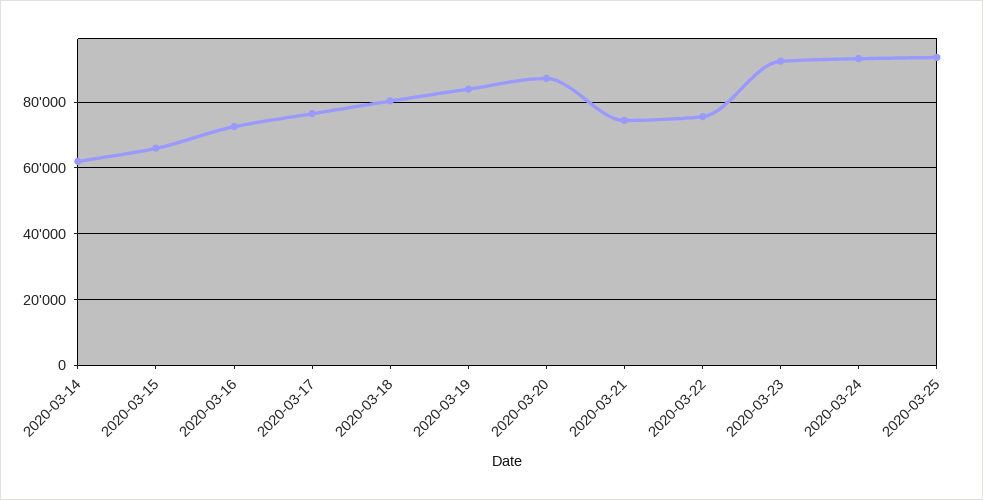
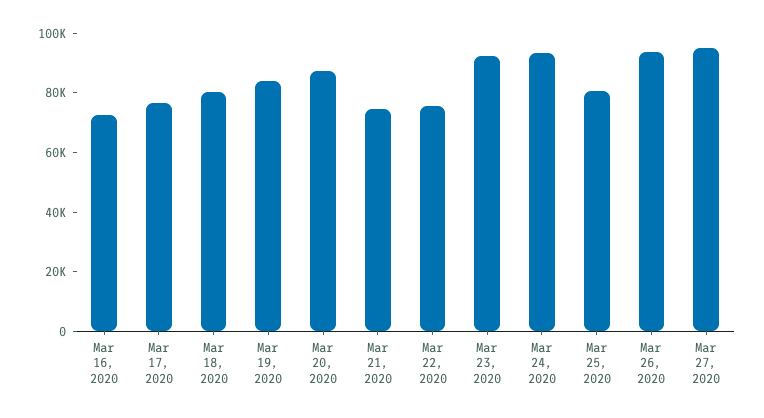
2020-03-14: 62000 -> none
2020-03-15: 66000 -> none
2020-03-25: 94000 -> 80000
Mar 26, 2020: none -> 95000
Mar 27, 2020: none -> 95000

